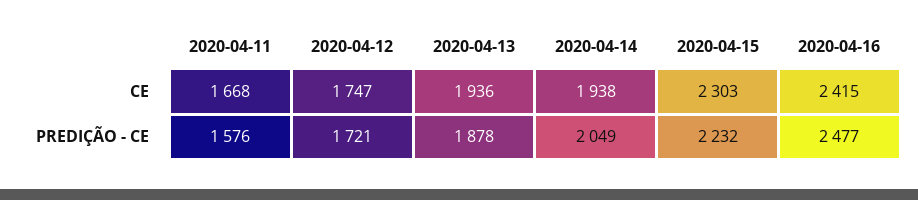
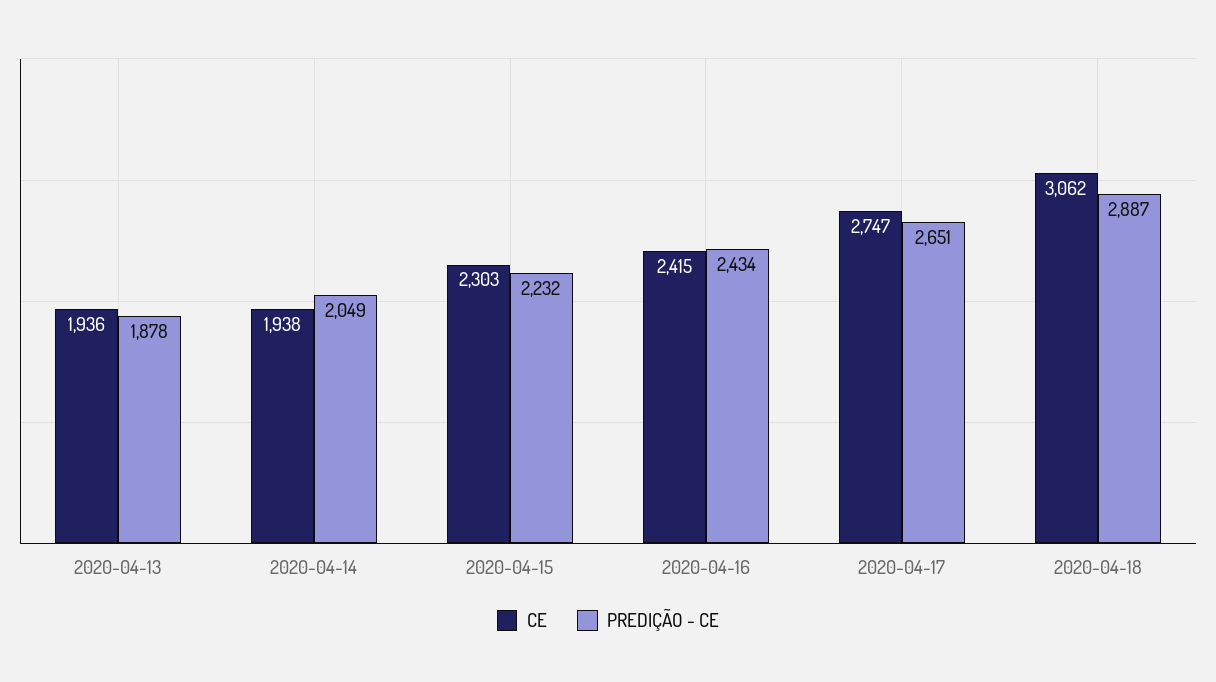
CE, 2020-04-11: 1668 -> none
CE, 2020-04-12: 1747 -> none
PREDIÇÃO - CE, 2020-04-11: 1576 -> none
PREDIÇÃO - CE, 2020-04-12: 1721 -> none
PREDIÇÃO - CE, 2020-04-16: 2477 -> 2434
CE, 2020-04-17: none -> 2747
PREDIÇÃO - CE, 2020-04-17: none -> 2651
CE, 2020-04-18: none -> 3062
PREDIÇÃO - CE, 2020-04-18: none -> 2887

